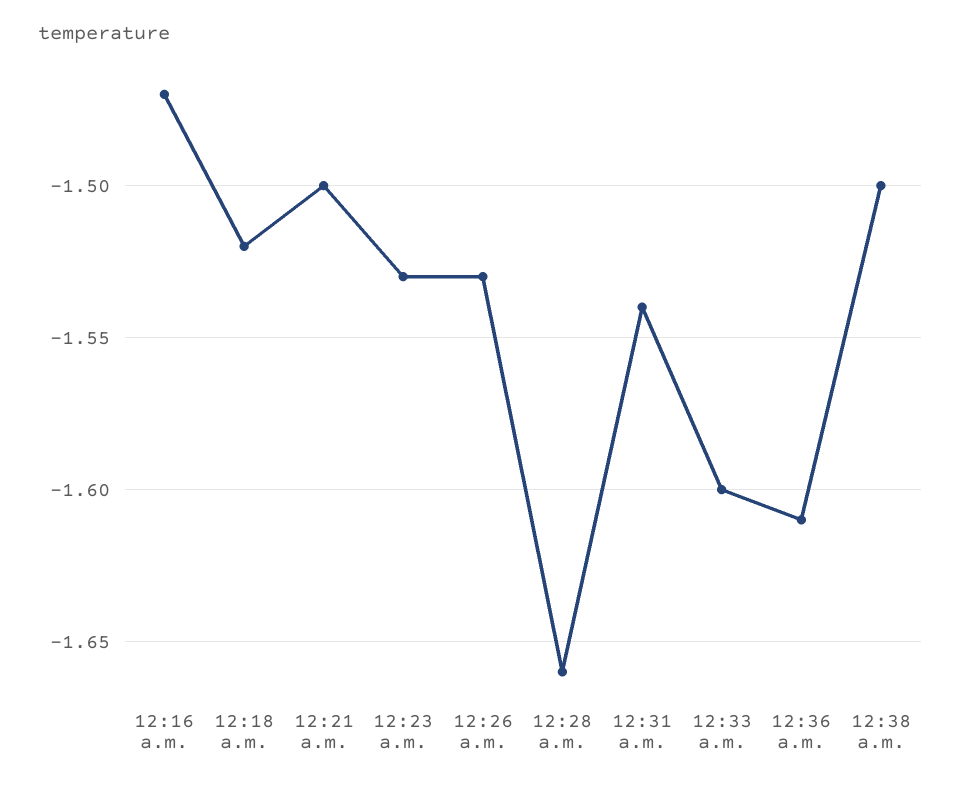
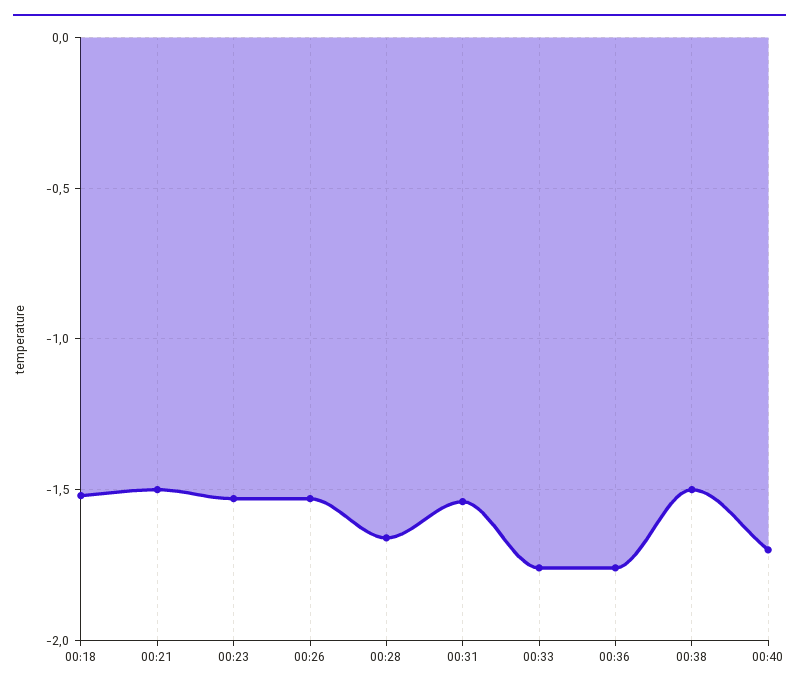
12:16 a.m.: -1.47 -> none
12:33 a.m.: -1.6 -> -1.75
12:36 a.m.: -1.61 -> -1.75
00:40: none -> -1.7

